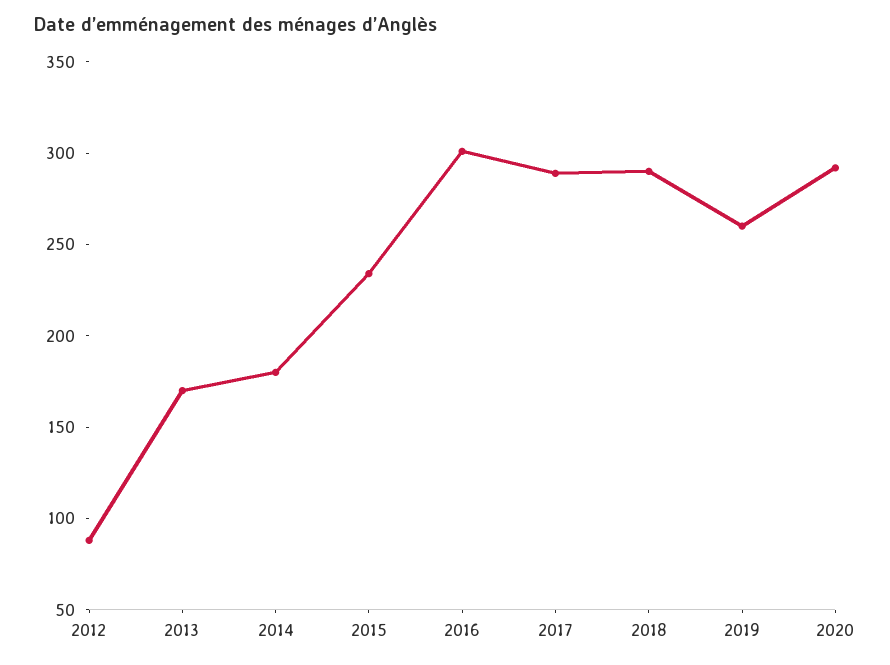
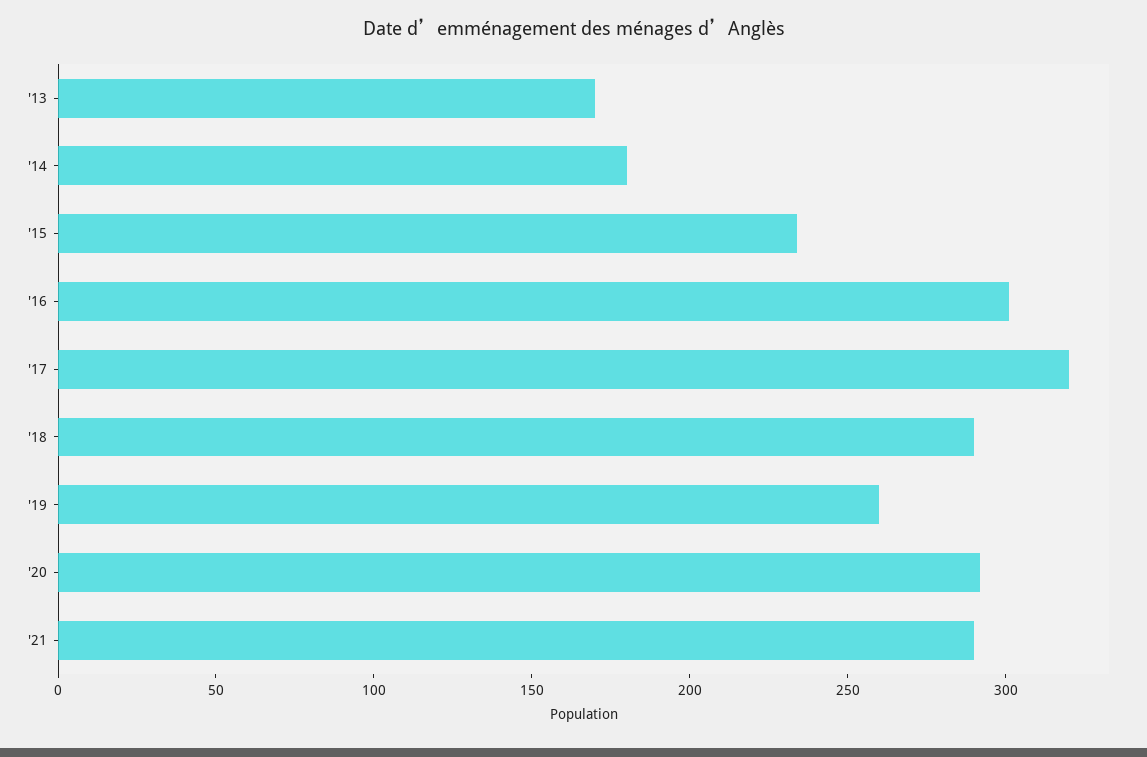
2012: 90 -> none
2017: 290 -> 320
'21: none -> 290

